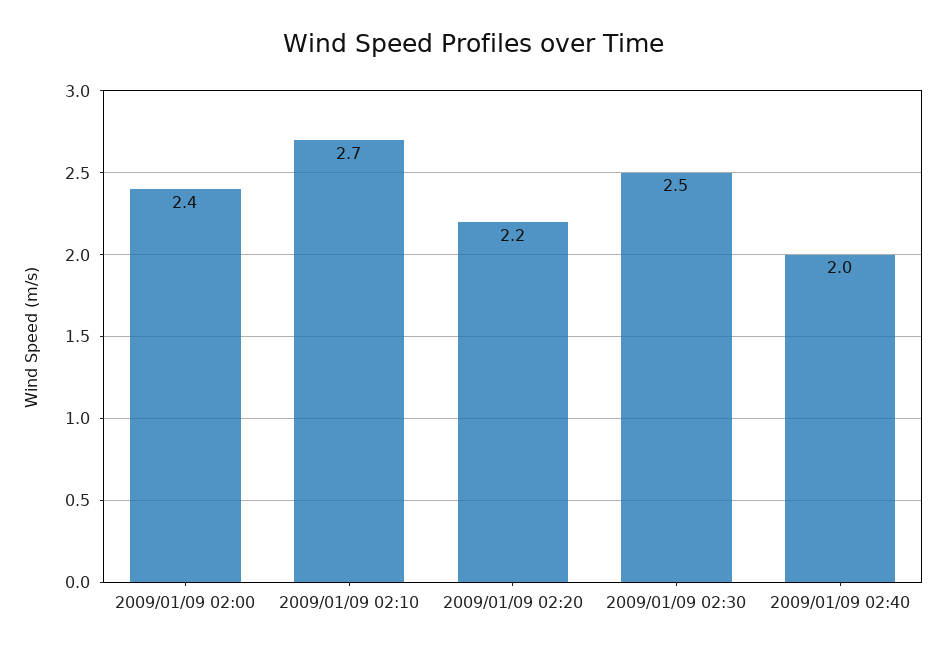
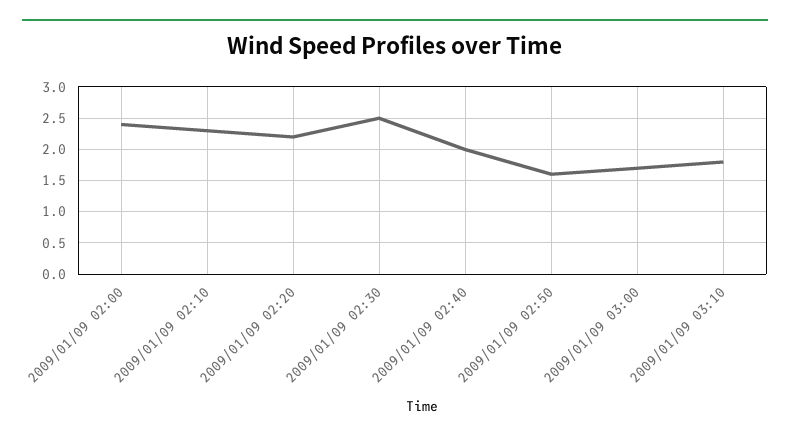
2009/01/09 02:10: 2.7 -> 2.3
2009/01/09 02:50: none -> 1.6
2009/01/09 03:00: none -> 1.7
2009/01/09 03:10: none -> 1.8

